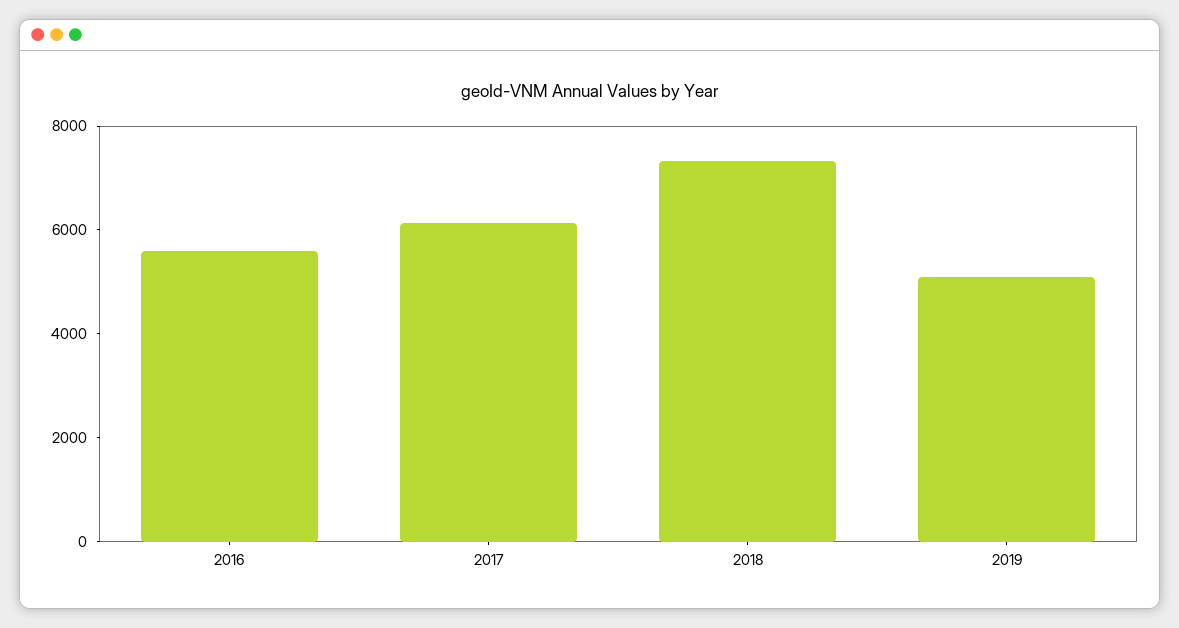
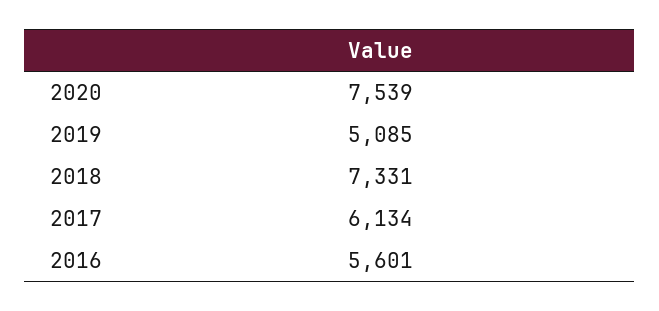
2020: none -> 7539

